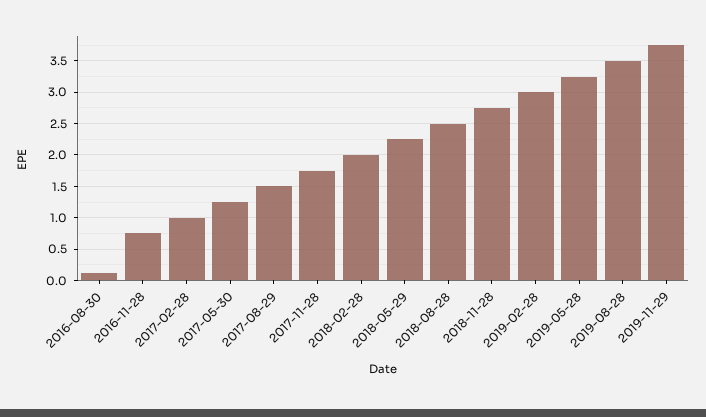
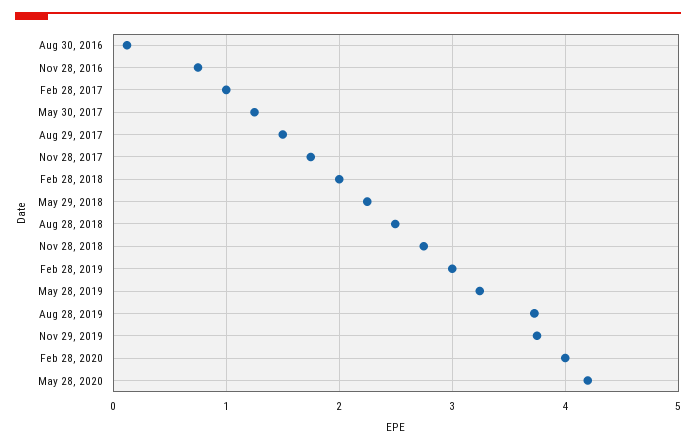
2019-08-28: 3.5 -> 3.7
Feb 28, 2020: none -> 4
May 28, 2020: none -> 4.2

